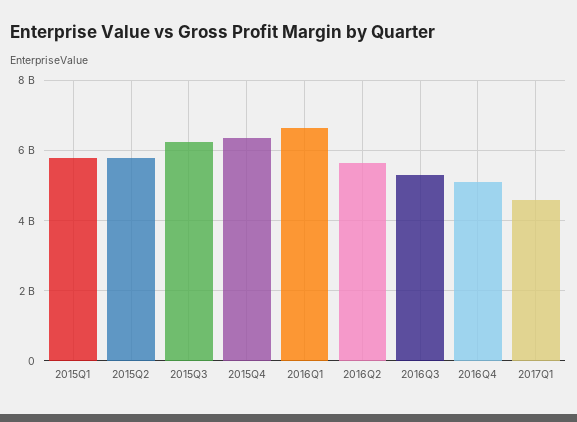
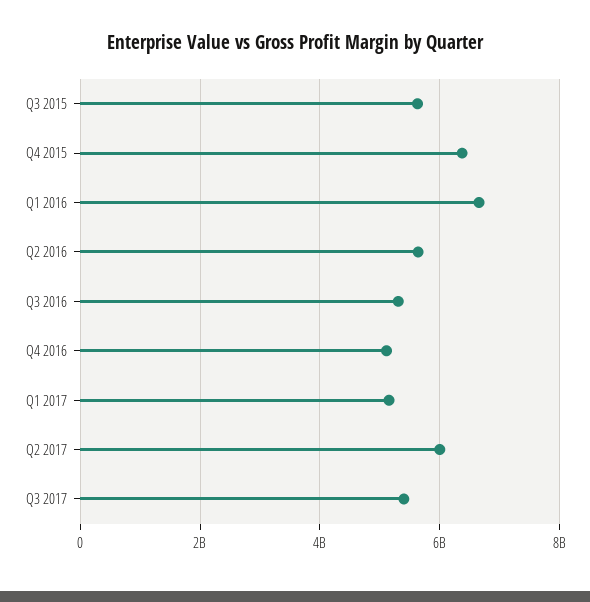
2015Q1: 5800000000 -> none
2015Q2: 5800000000 -> none
2015Q3: 6200000000 -> 5600000000
2017Q1: 4600000000 -> 5200000000
Q2 2017: none -> 6000000000
Q3 2017: none -> 5400000000

